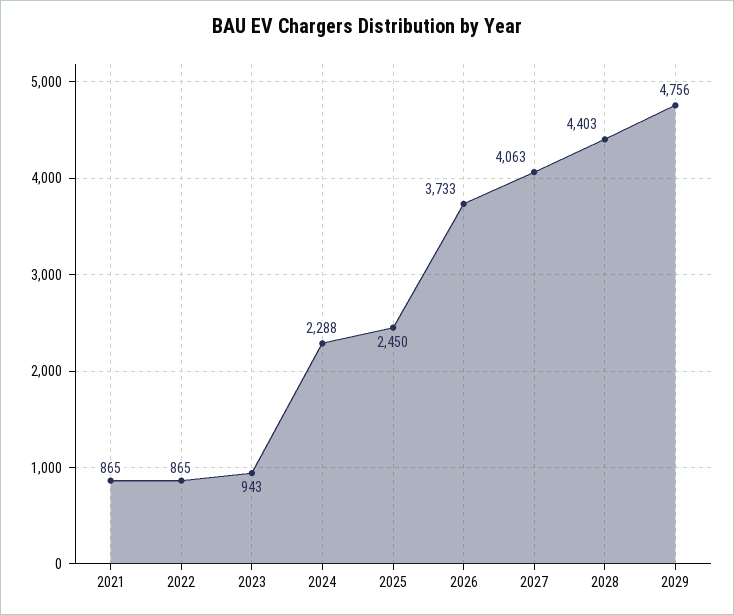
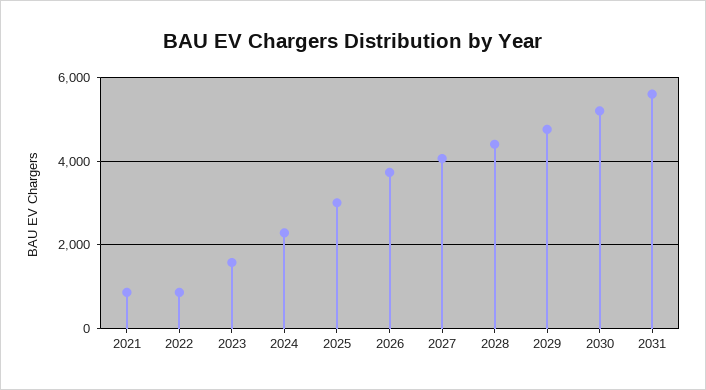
2023: 943 -> 1600
2025: 2450 -> 3000
2030: none -> 5200
2031: none -> 5600

